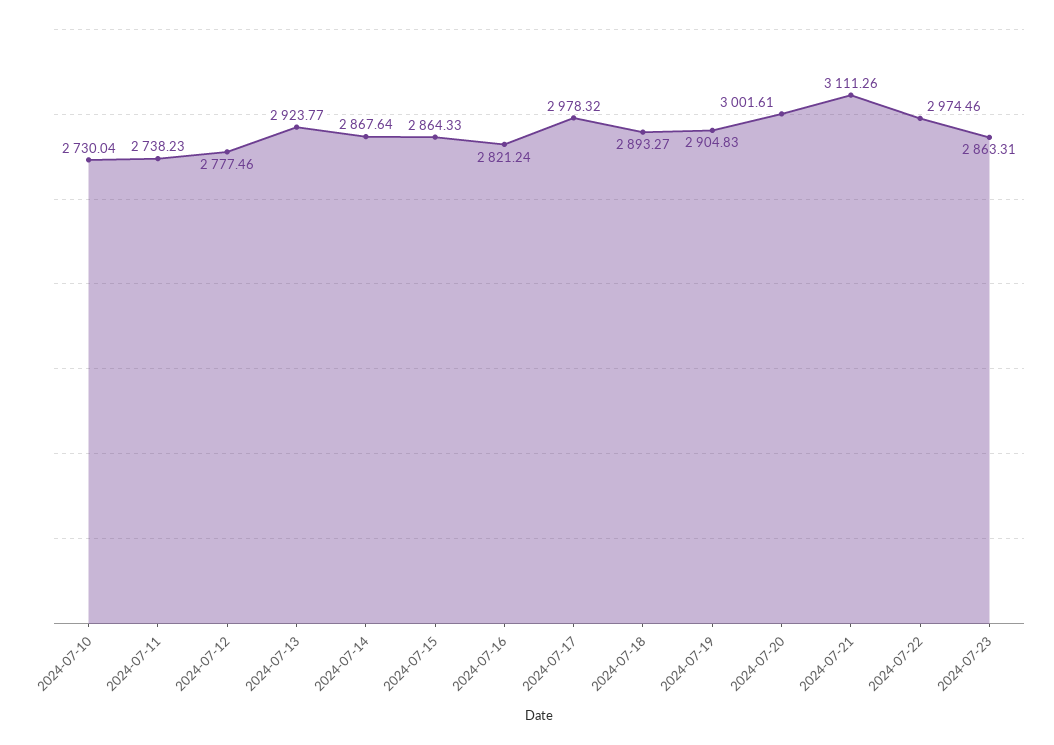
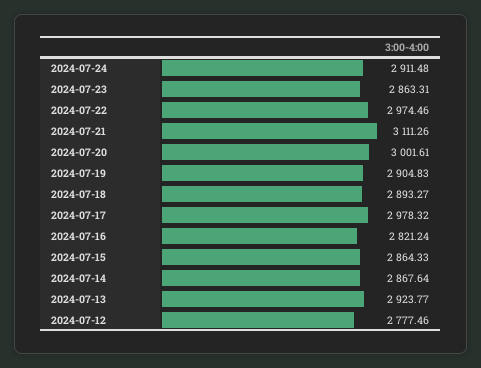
2024-07-10: 2730.04 -> none
2024-07-11: 2738.23 -> none
2024-07-24: none -> 2911.48

